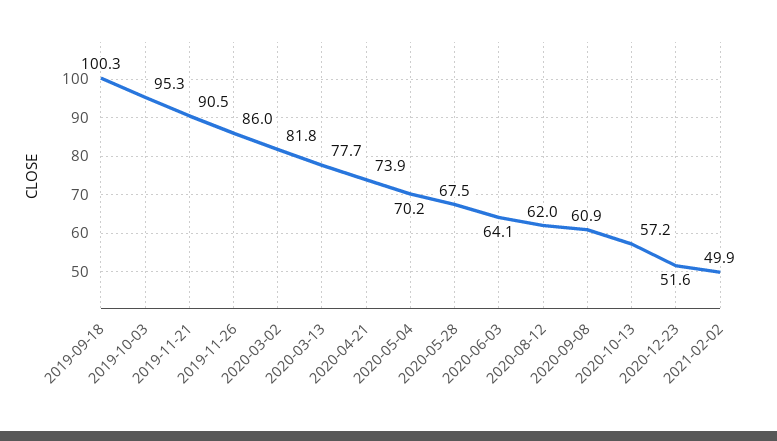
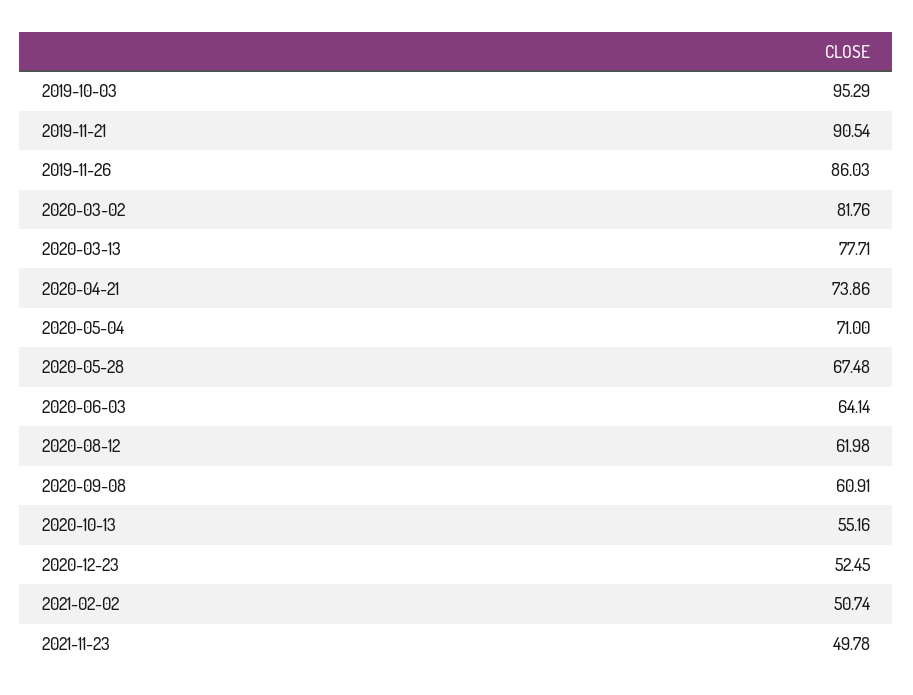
2019-09-18: 100.3 -> none
2020-05-04: 70.2 -> 71
2020-10-13: 57.2 -> 55.16
2020-12-23: 51.6 -> 52.45
2021-02-02: 49.9 -> 50.74
2021-11-23: none -> 49.78

